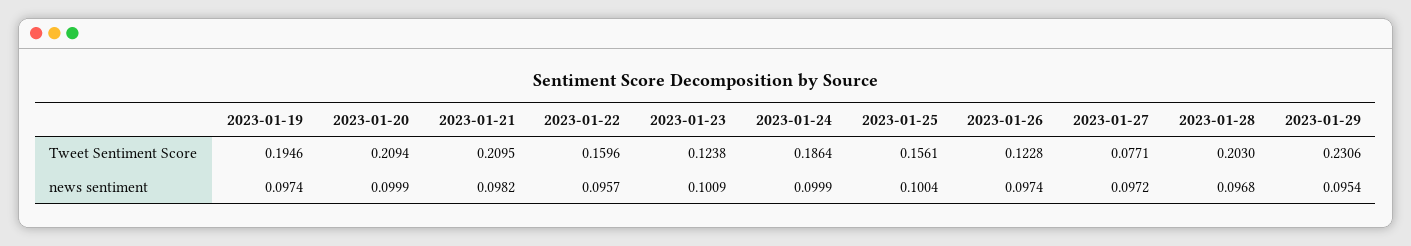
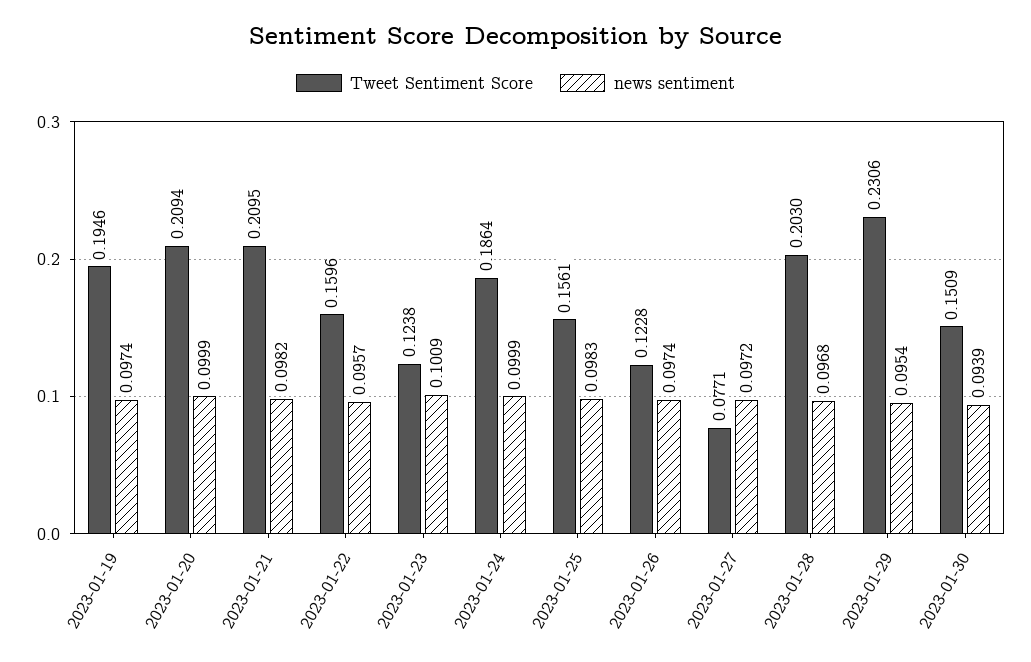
news sentiment, 2023-01-25: 0.1004 -> 0.0983
Tweet Sentiment Score, 2023-01-30: none -> 0.1509
news sentiment, 2023-01-30: none -> 0.0939

